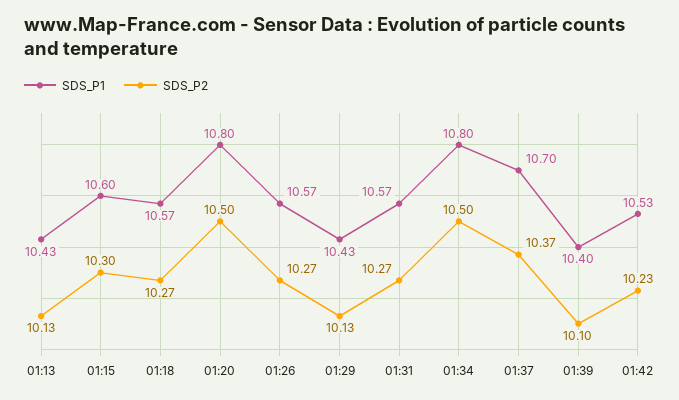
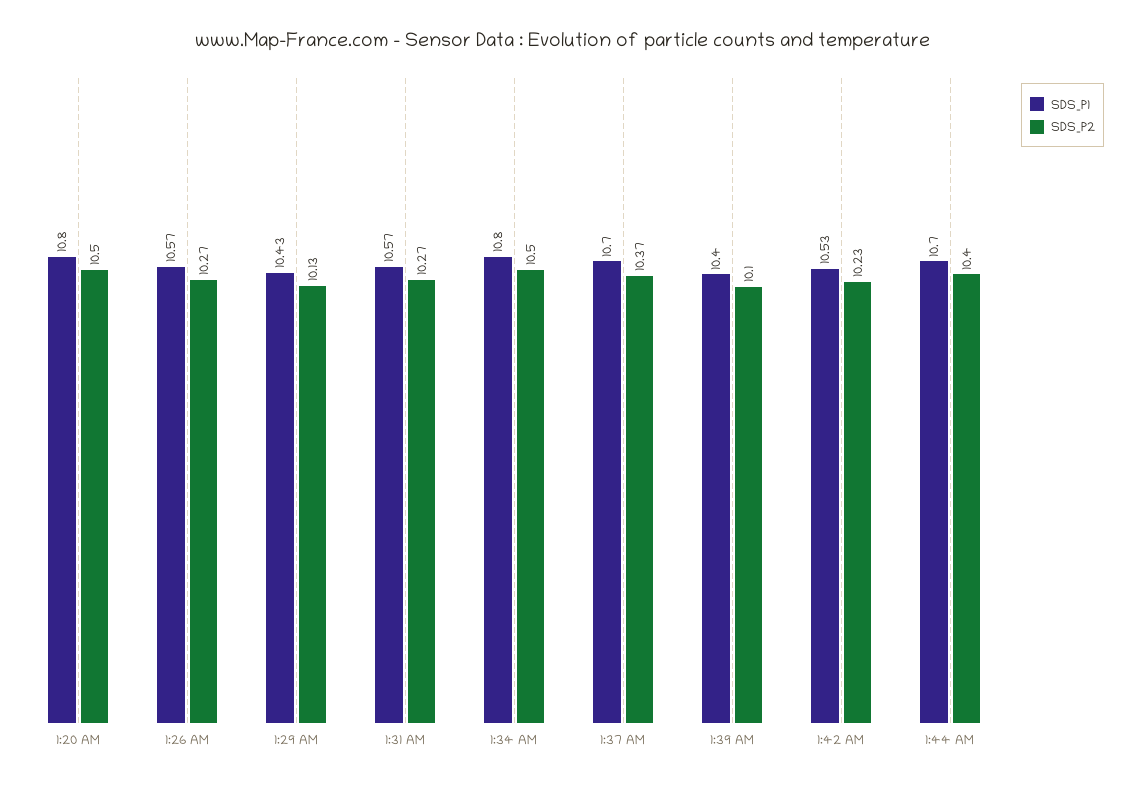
SDS_P1, 01:13: 10.43 -> none
SDS_P2, 01:13: 10.13 -> none
SDS_P1, 01:15: 10.6 -> none
SDS_P2, 01:15: 10.3 -> none
SDS_P1, 01:18: 10.57 -> none
SDS_P2, 01:18: 10.27 -> none
SDS_P1, 1:44 AM: none -> 10.7
SDS_P2, 1:44 AM: none -> 10.4

